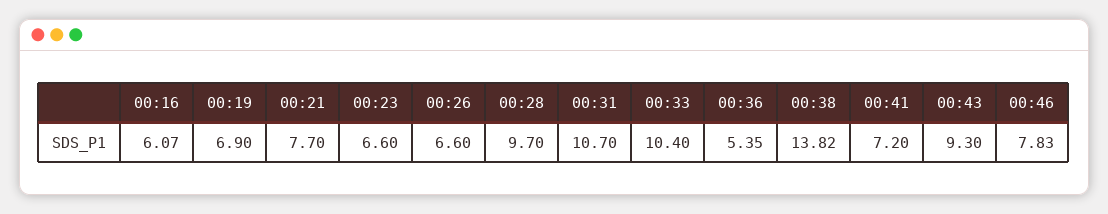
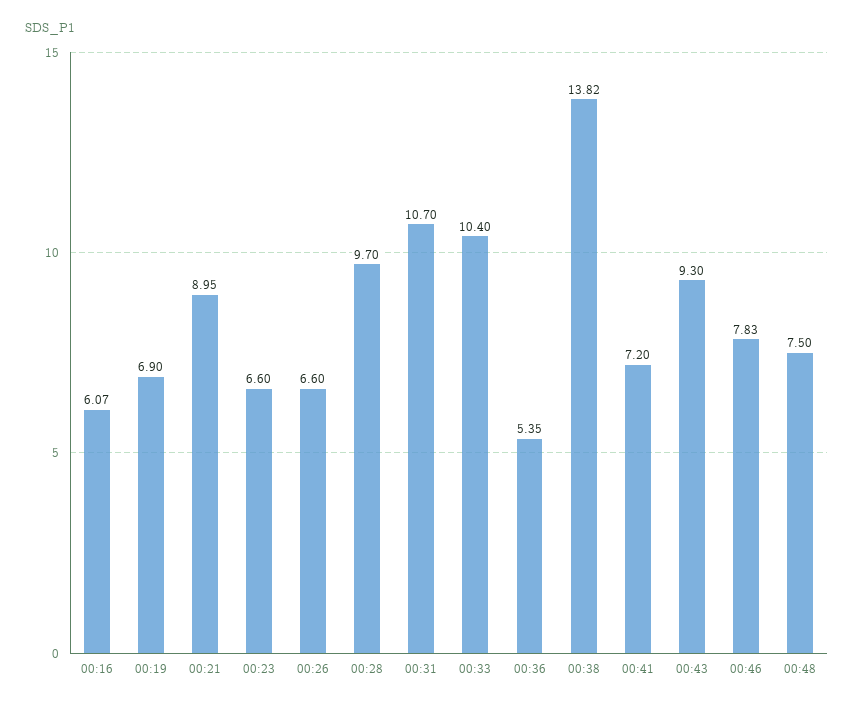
00:21: 7.7 -> 8.95
00:48: none -> 7.5

